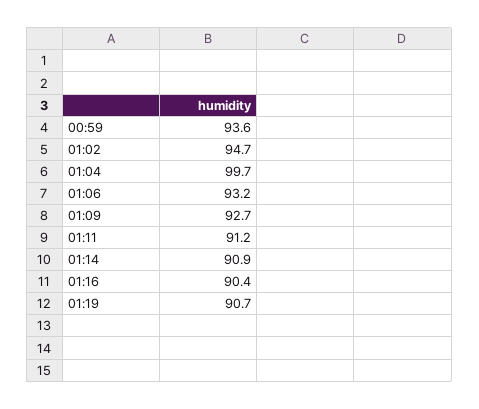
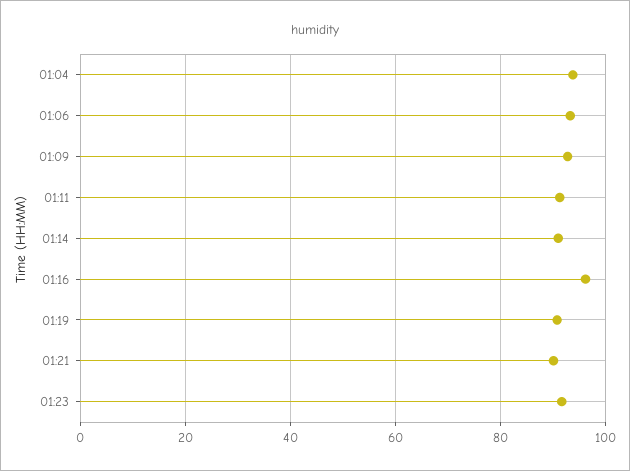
00:59: 93.6 -> none
01:02: 94.7 -> none
01:04: 99.7 -> 94
01:16: 90.4 -> 96
01:21: none -> 90
01:23: none -> 92

